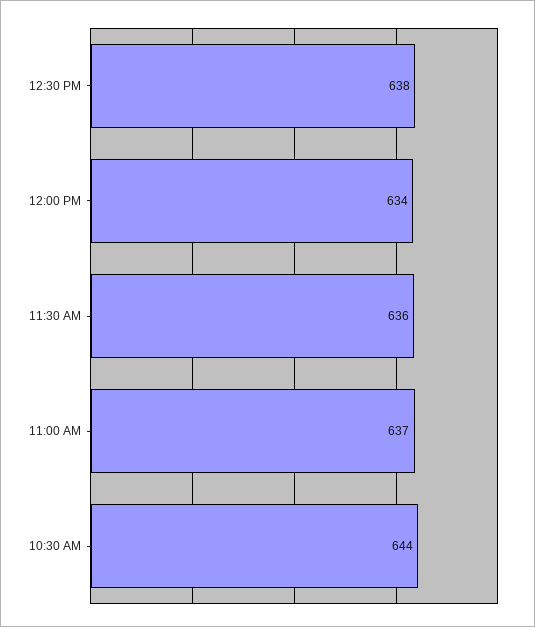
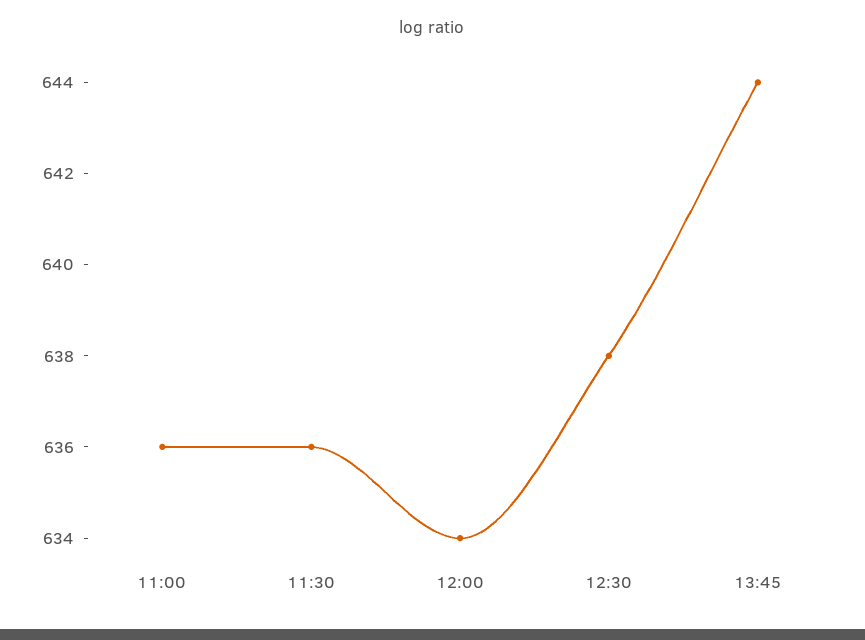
11:00 AM: 637 -> 636
10:30 AM: 644 -> none
13:45: none -> 644

